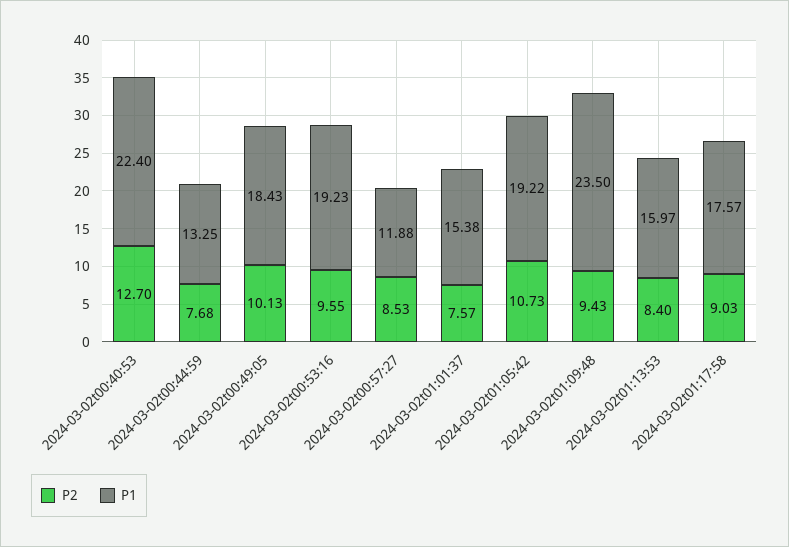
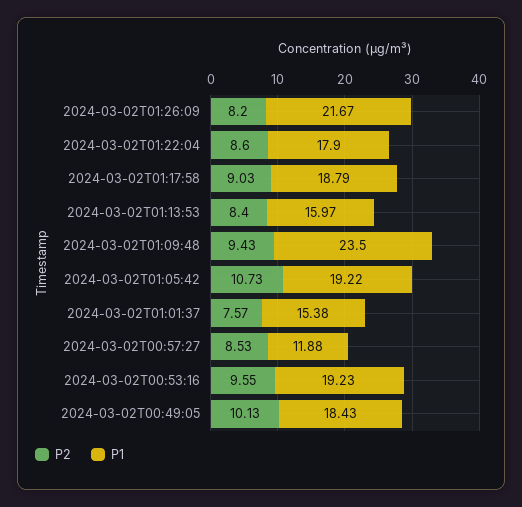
P2, 2024-03-02t00:40:53: 12.7 -> none
P1, 2024-03-02t00:40:53: 22.4 -> none
P2, 2024-03-02t00:44:59: 7.68 -> none
P1, 2024-03-02t00:44:59: 13.25 -> none
P1, 2024-03-02t01:17:58: 17.57 -> 18.79
P2, 2024-03-02T01:26:09: none -> 8.2
P1, 2024-03-02T01:26:09: none -> 21.67
P2, 2024-03-02T01:22:04: none -> 8.6
P1, 2024-03-02T01:22:04: none -> 17.9

